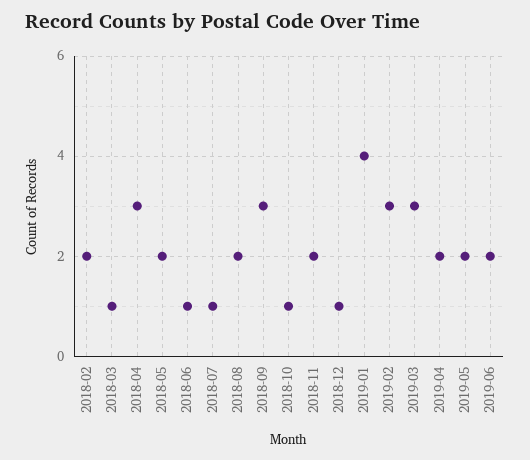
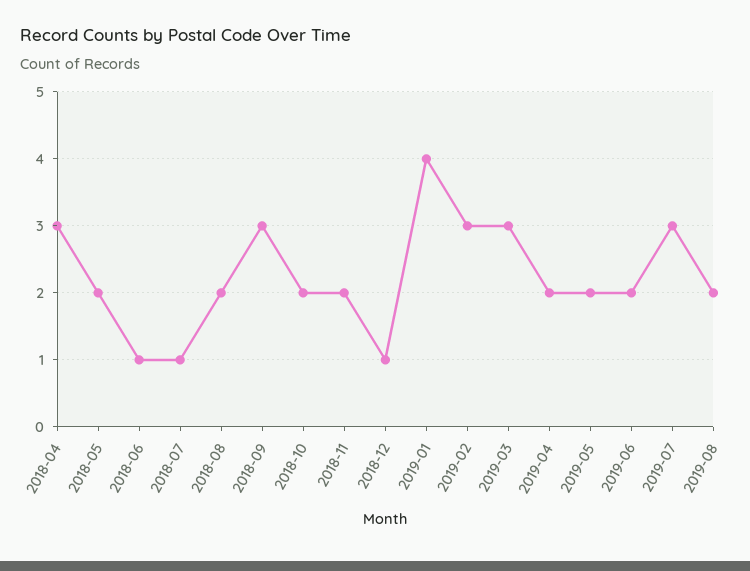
2018-02: 2 -> none
2018-03: 1 -> none
2018-10: 1 -> 2
2019-07: none -> 3
2019-08: none -> 2

